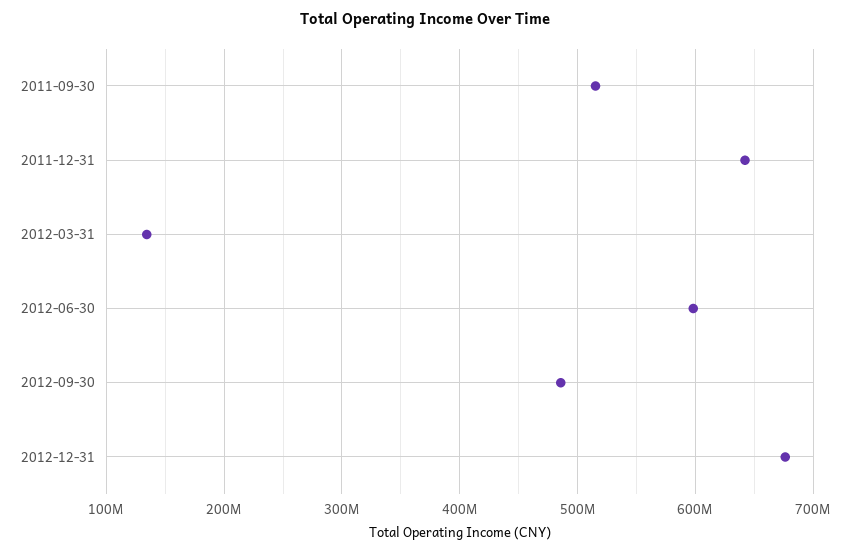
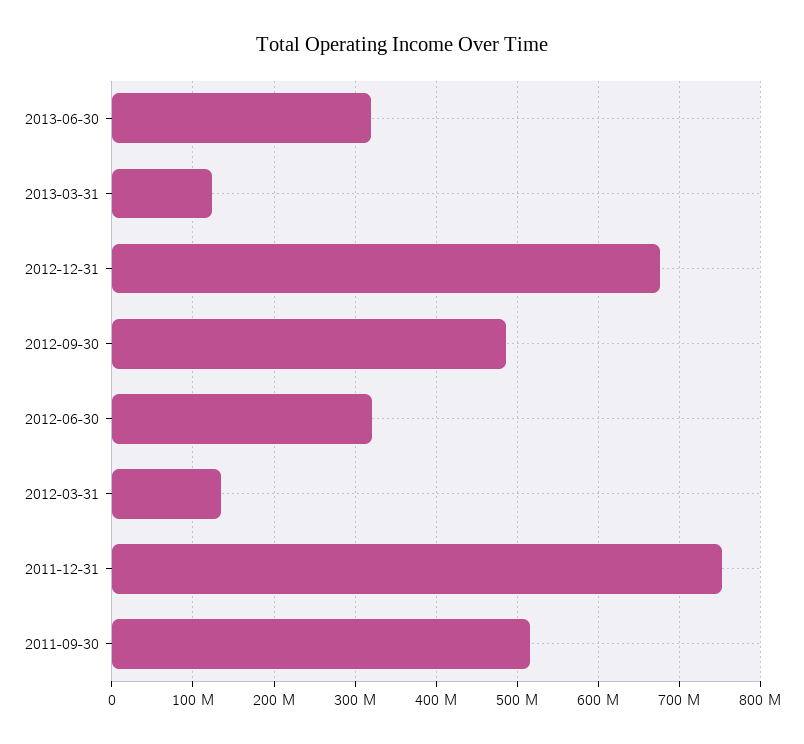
2011-12-31: 640000000 -> 750000000
2012-06-30: 600000000 -> 320000000
2013-06-30: none -> 320000000
2013-03-31: none -> 120000000

